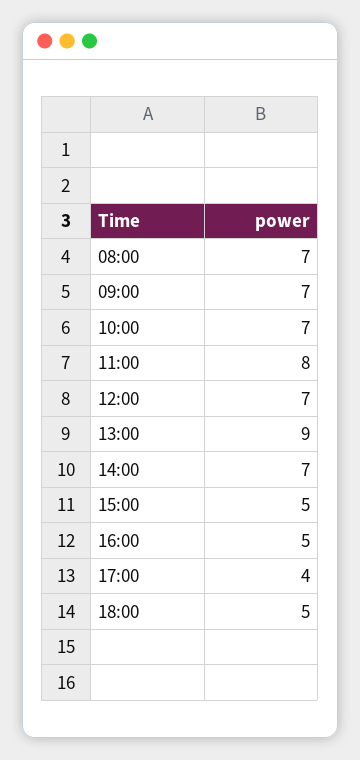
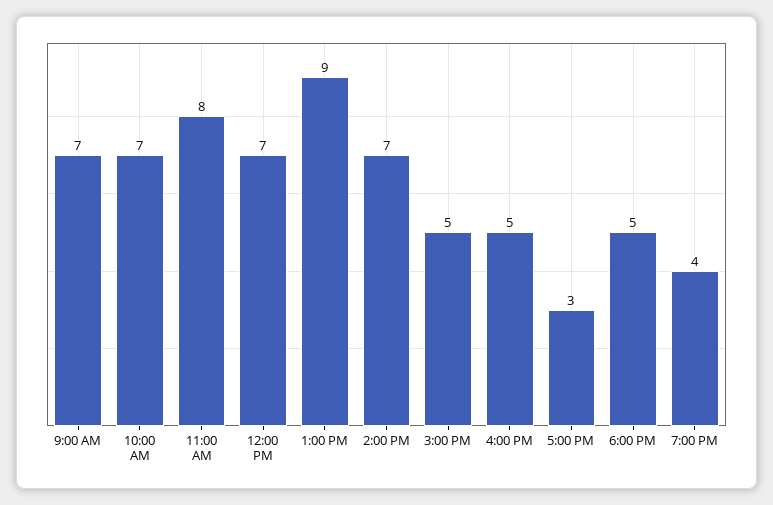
08:00: 7 -> none
17:00: 4 -> 3
7:00 PM: none -> 4

